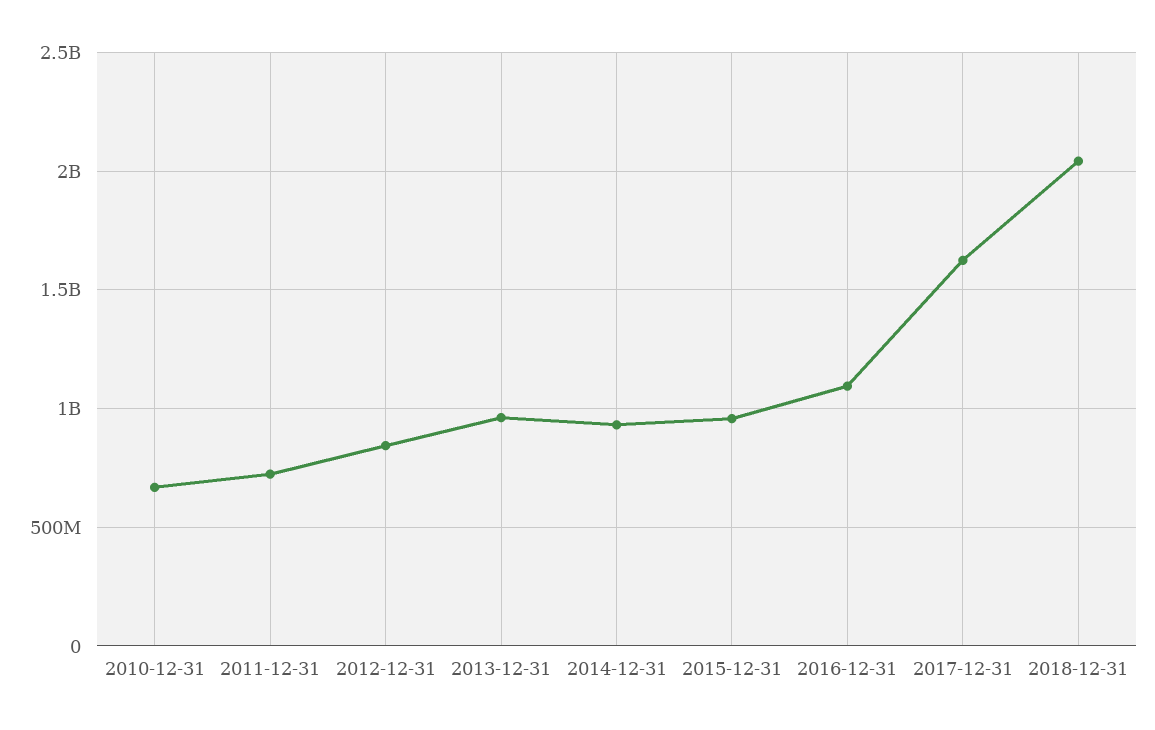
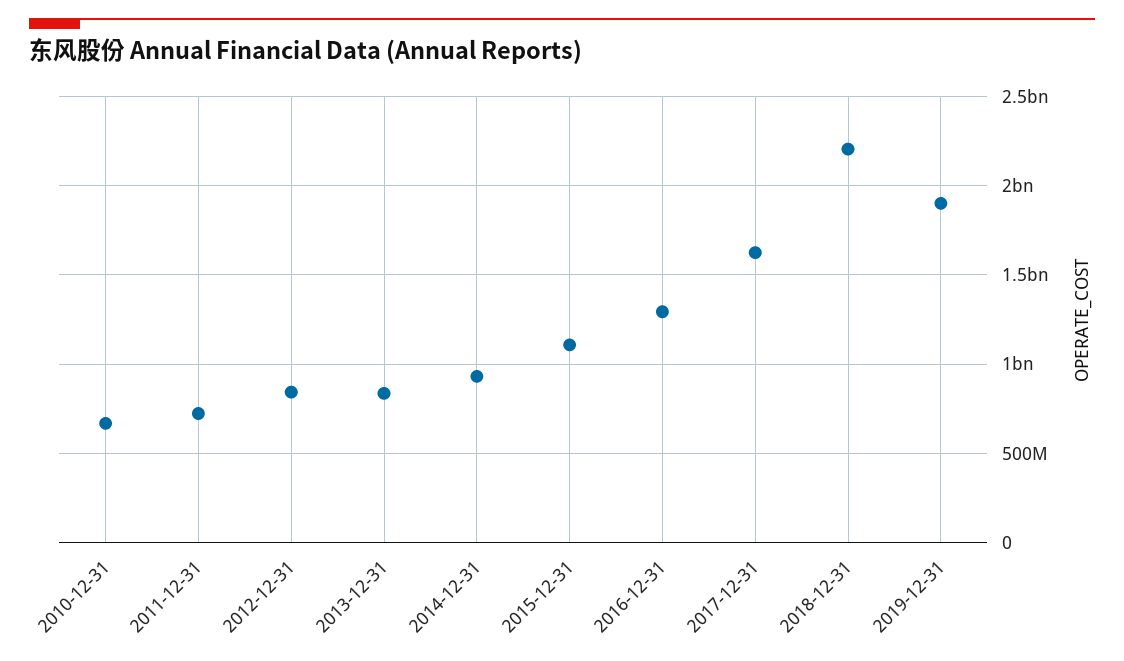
2013-12-31: 950000000 -> 850000000
2015-12-31: 950000000 -> 1100000000
2016-12-31: 1100000000 -> 1300000000
2018-12-31: 2050000000 -> 2200000000
2019-12-31: none -> 1900000000

